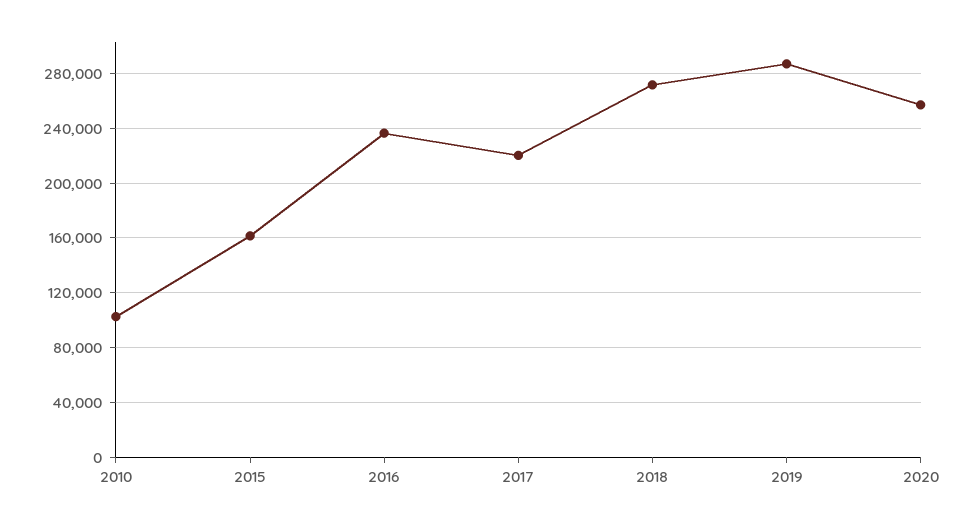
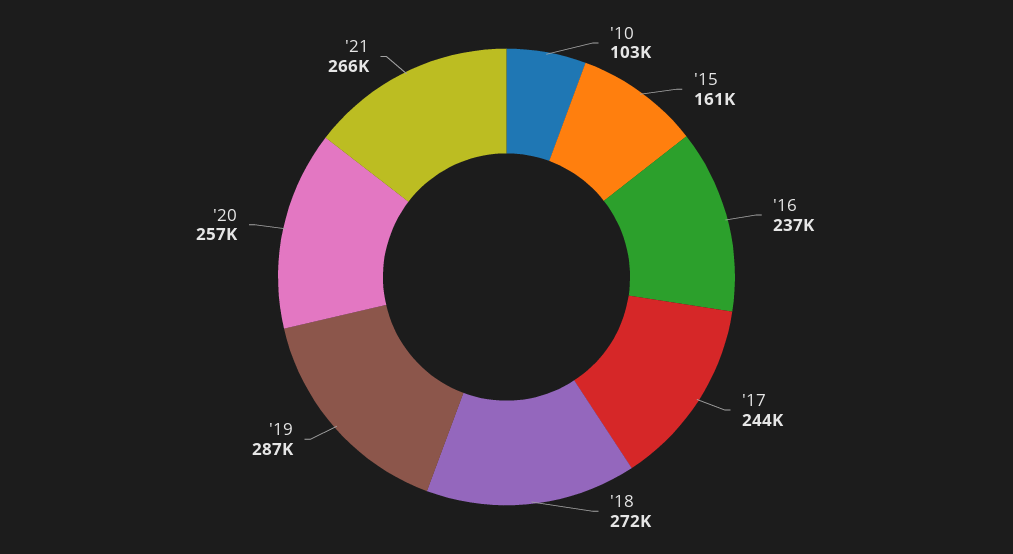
2017: 220000 -> 244000
'21: none -> 266000

